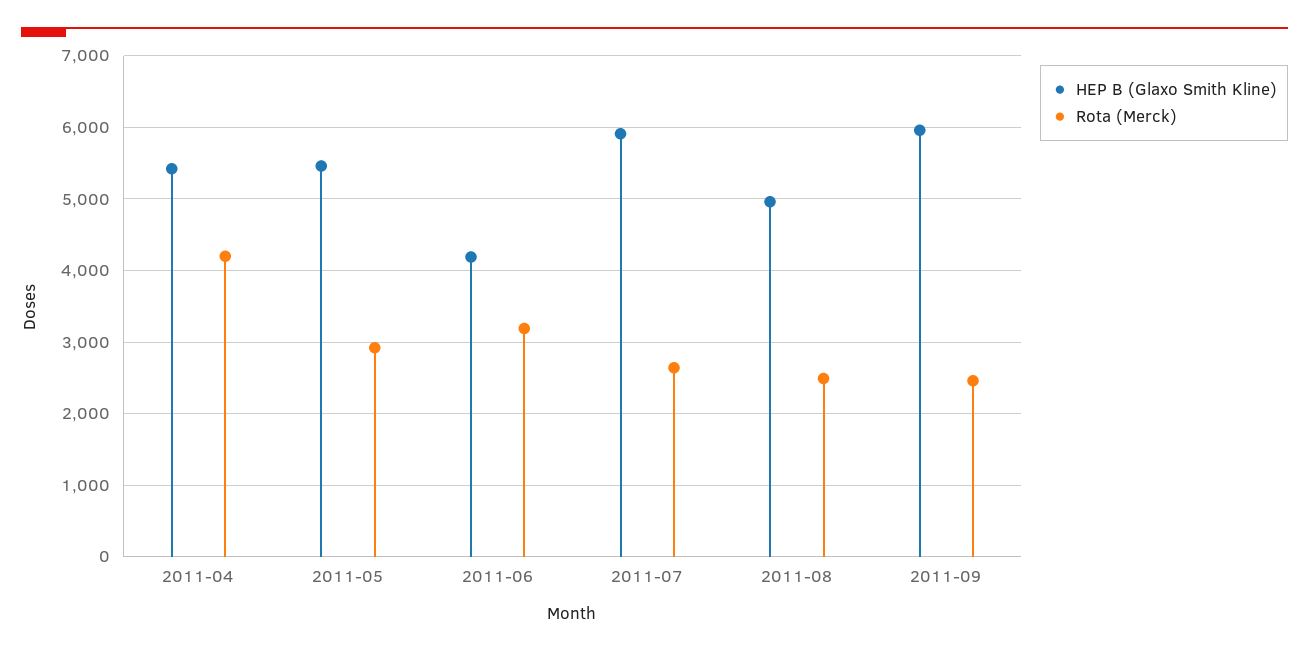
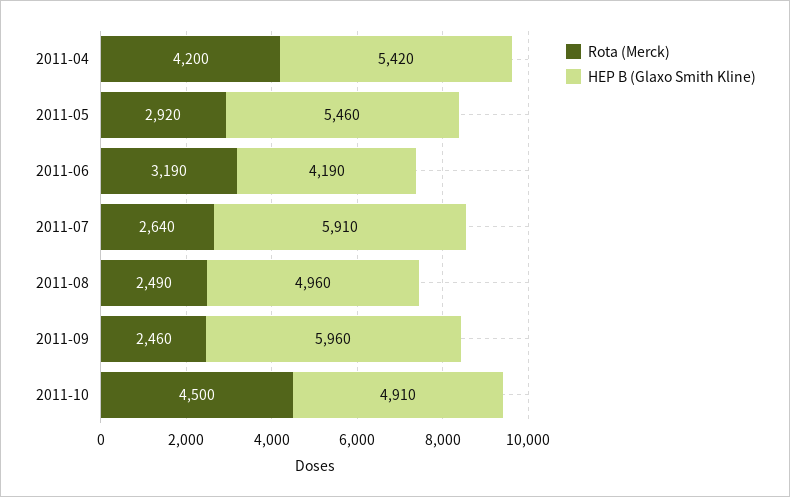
Rota (Merck), 2011-10: none -> 4500
HEP B (Glaxo Smith Kline), 2011-10: none -> 4910

